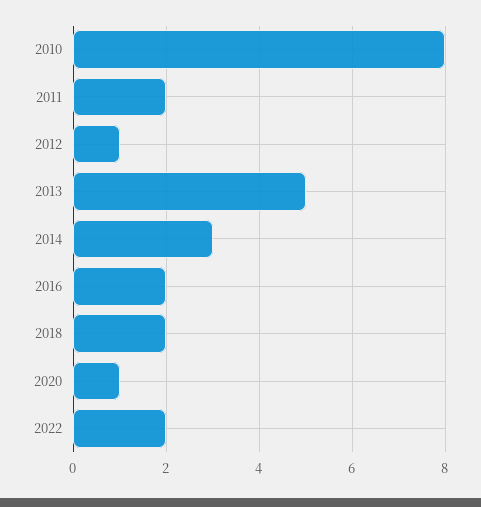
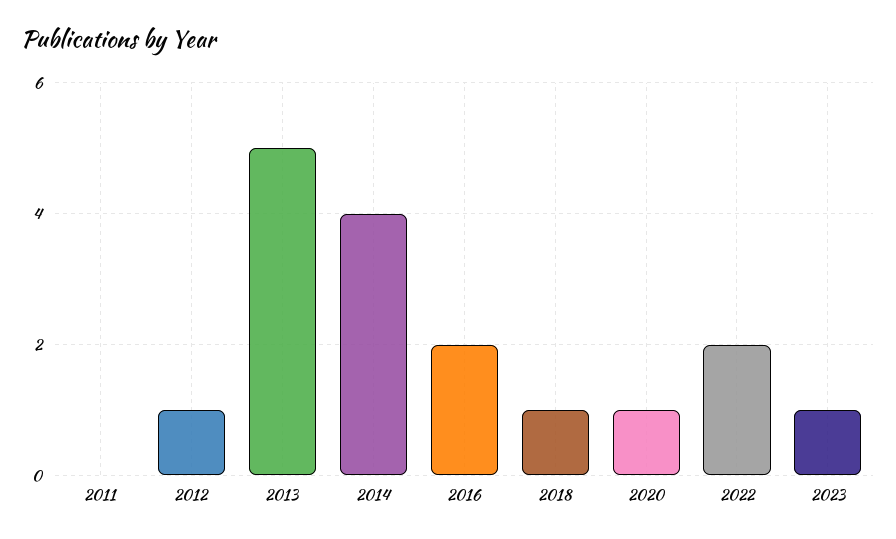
2010: 8 -> none
2011: 2 -> 0
2014: 3 -> 4
2018: 2 -> 1
2023: none -> 1

